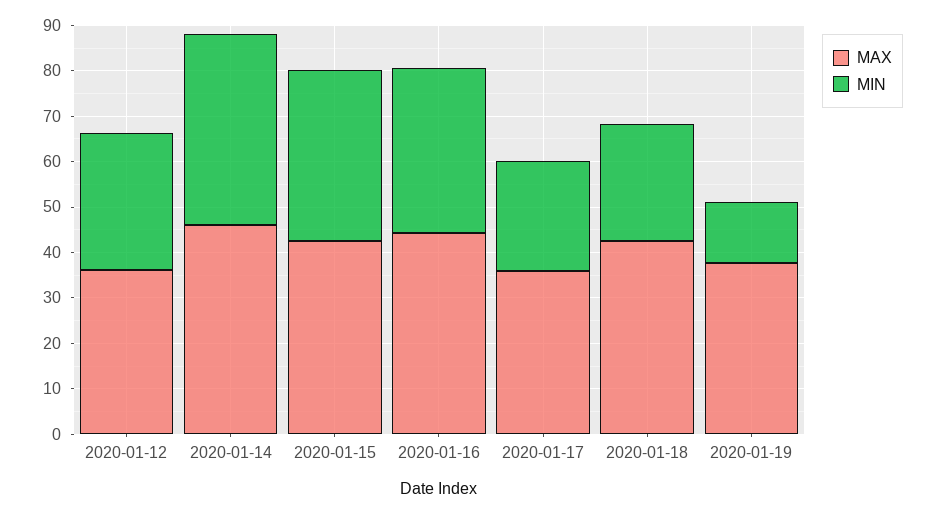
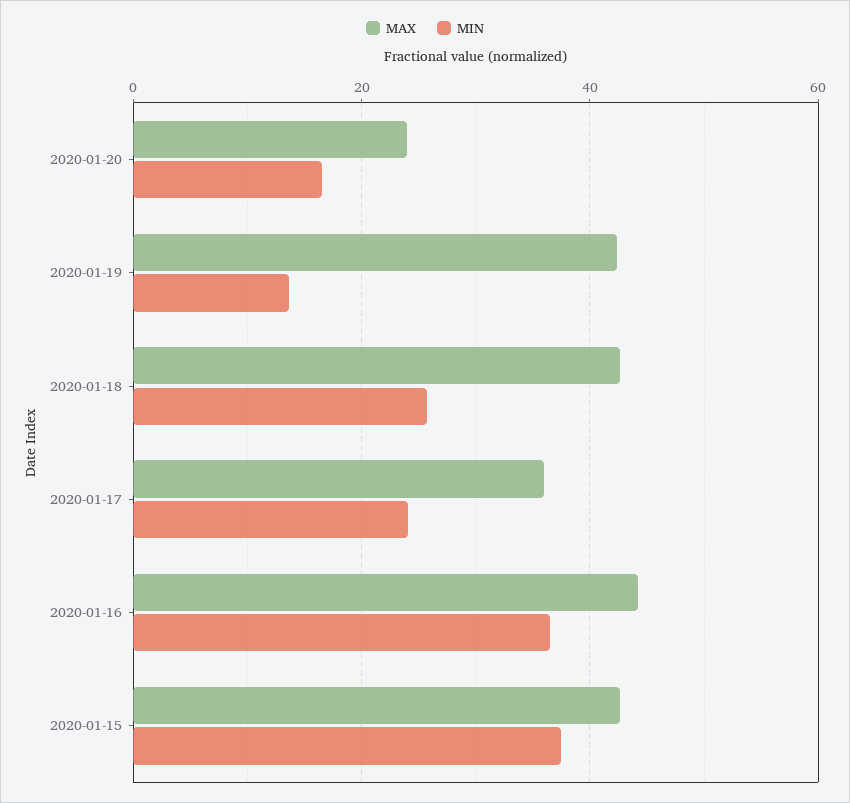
MAX, 2020-01-12: 36 -> none
MIN, 2020-01-12: 30 -> none
MAX, 2020-01-14: 46 -> none
MIN, 2020-01-14: 42 -> none
MAX, 2020-01-19: 38 -> 42
MAX, 2020-01-20: none -> 24
MIN, 2020-01-20: none -> 16

